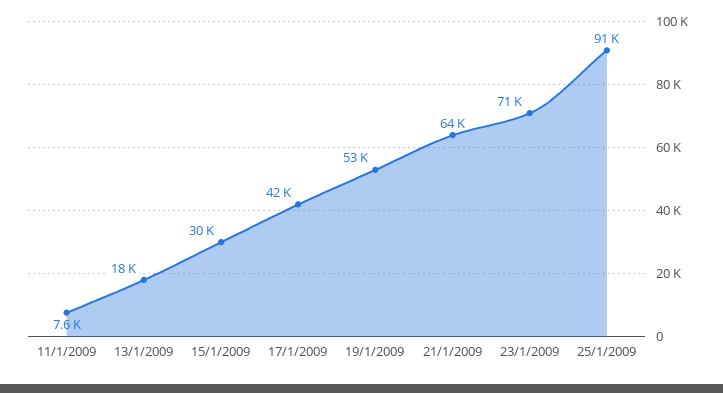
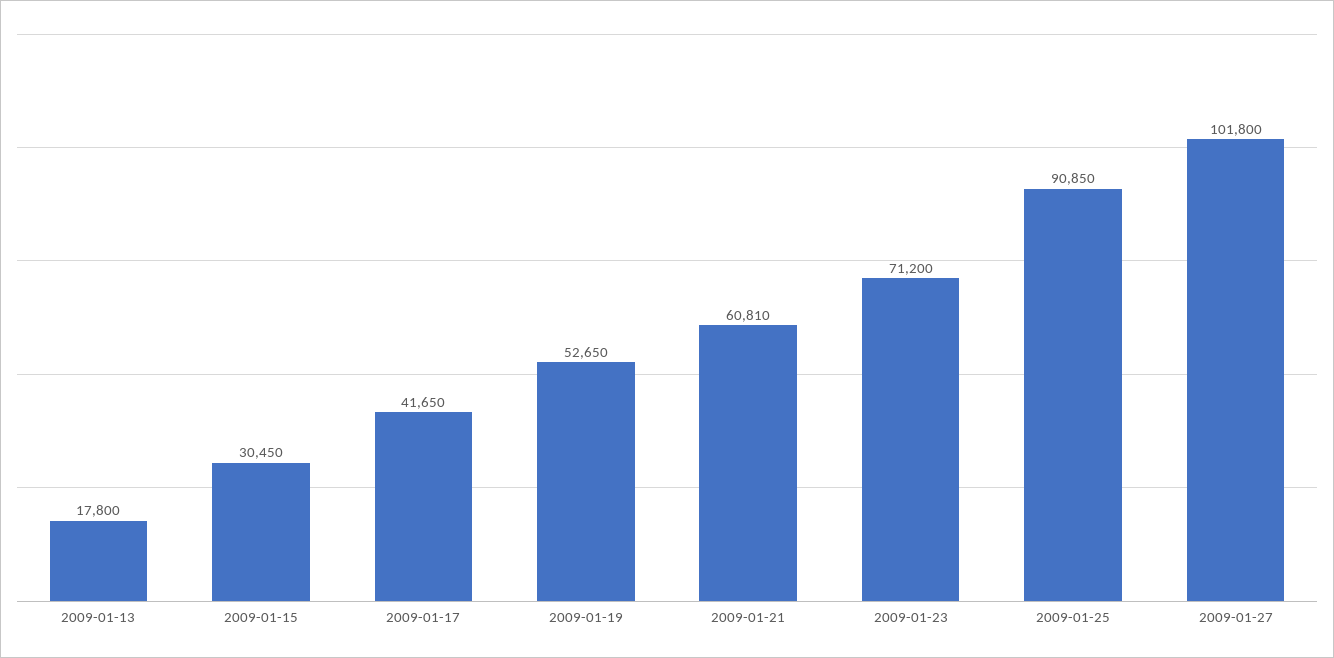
11/1/2009: 7600 -> none
21/1/2009: 64000 -> 60810
2009-01-27: none -> 101800

